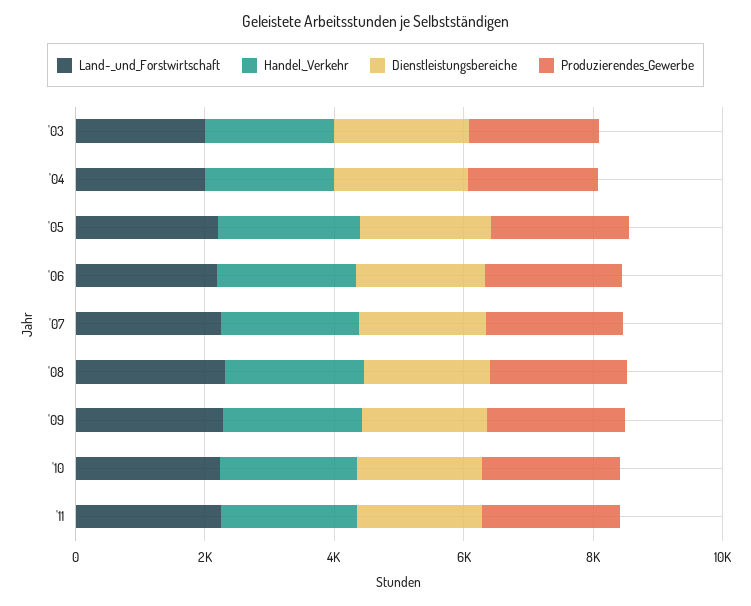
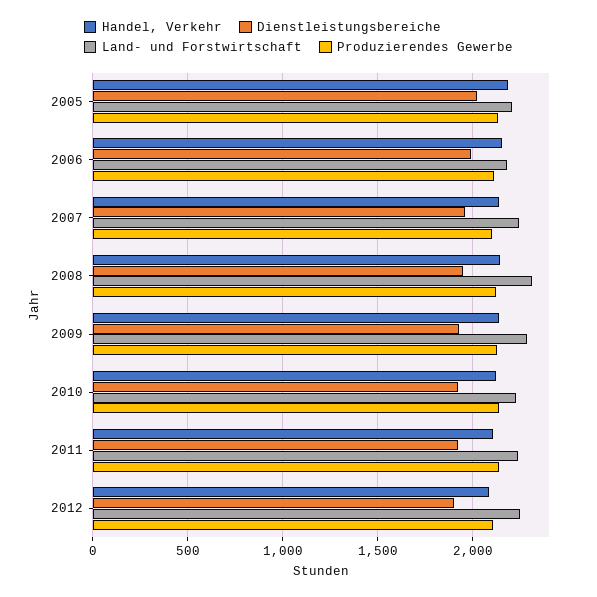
Land-_und_Forstwirtschaft, '03: 2000 -> none
Handel,_Verkehr, '03: 2000 -> none
Dienstleistungsbereiche, '03: 2000 -> none
Produzierendes_Gewerbe, '03: 2000 -> none
Land-_und_Forstwirtschaft, '04: 2000 -> none
Handel,_Verkehr, '04: 2000 -> none
Dienstleistungsbereiche, '04: 2000 -> none
Produzierendes_Gewerbe, '04: 2000 -> none
Handel,_Verkehr, 2012: none -> 2100
Dienstleistungsbereiche, 2012: none -> 1900
Land-_und_Forstwirtschaft, 2012: none -> 2250
Produzierendes_Gewerbe, 2012: none -> 2100

